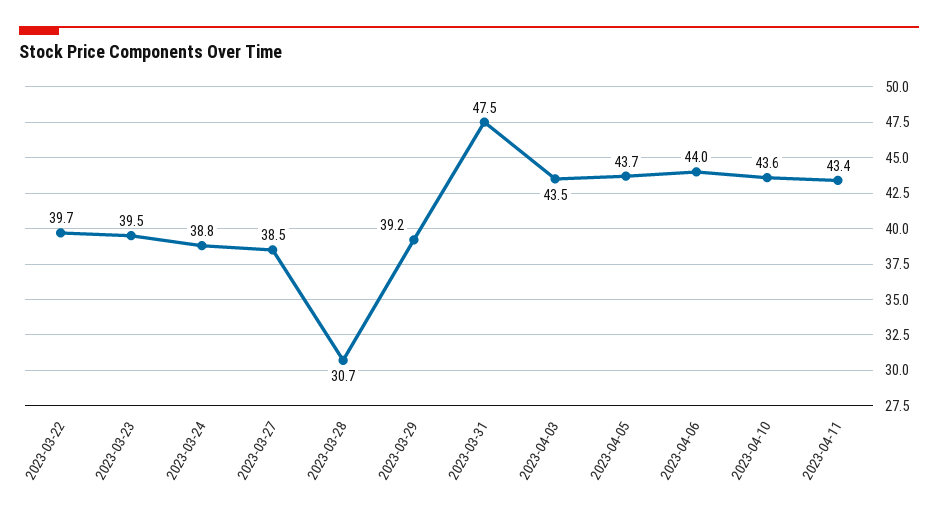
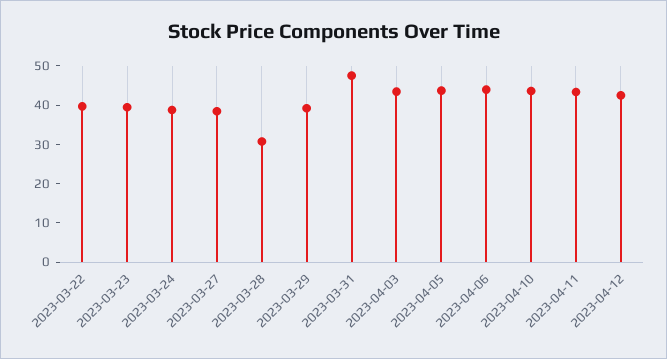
2023-04-12: none -> 42.5

